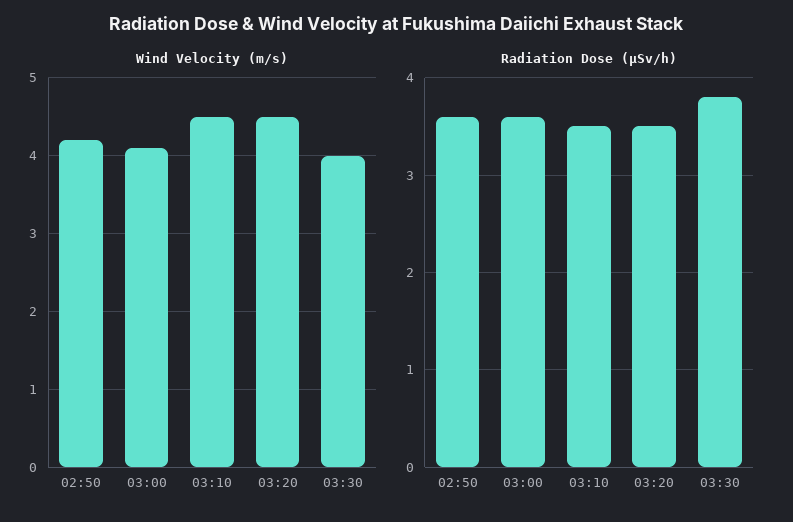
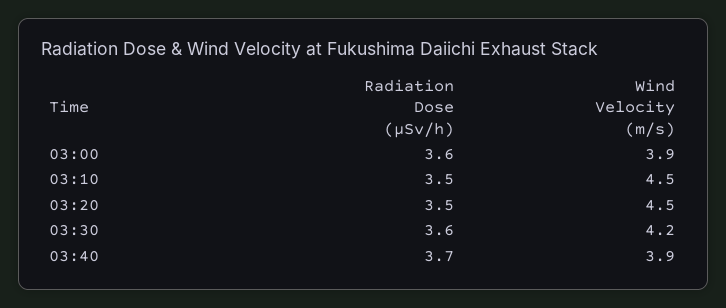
Wind Velocity (m/s), 02:50: 4.2 -> none
Wind Velocity (m/s), 03:00: 4.1 -> 3.9
Wind Velocity (m/s), 03:30: 4 -> 4.2
Radiation Dose (μSv/h), 02:50: 3.6 -> none
Radiation Dose (μSv/h), 03:30: 3.8 -> 3.6
Radiation Dose (μSv/h), 03:40: none -> 3.7
Wind Velocity (m/s), 03:40: none -> 3.9

